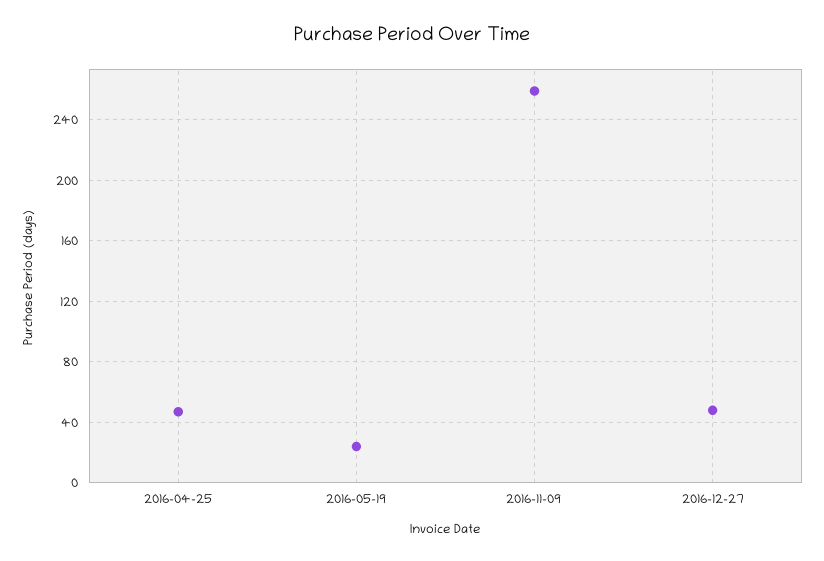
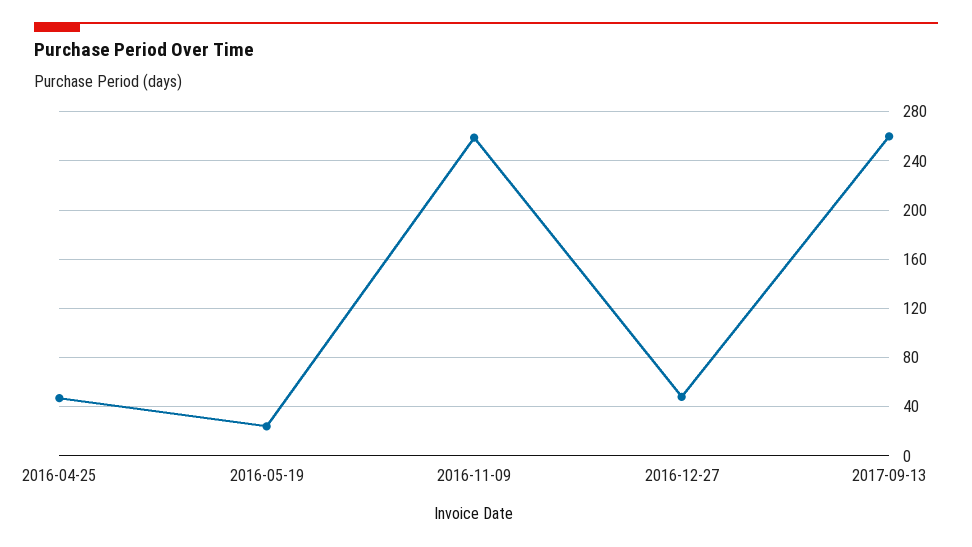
2017-09-13: none -> 260

